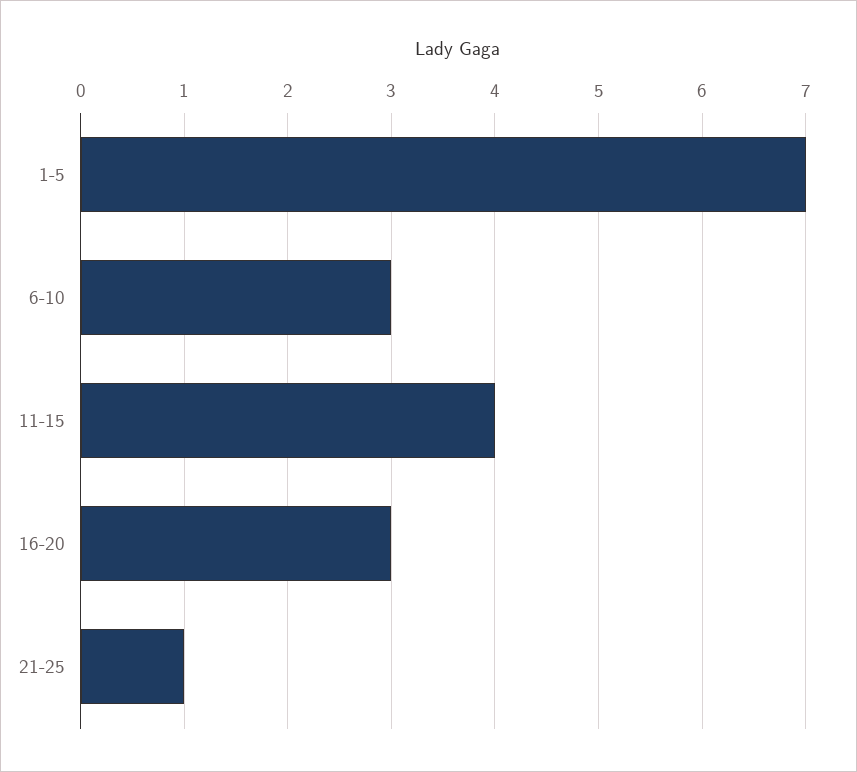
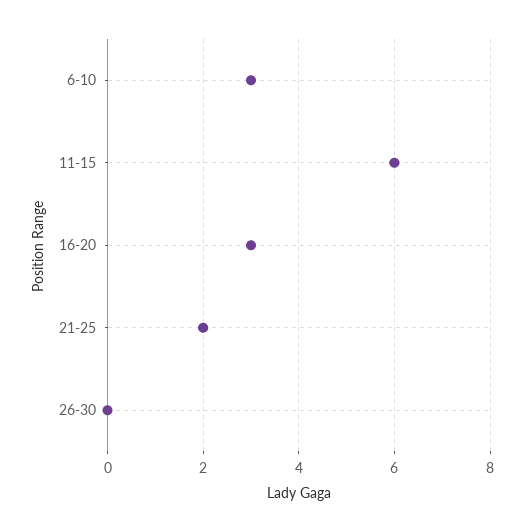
1-5: 7 -> none
11-15: 4 -> 6
21-25: 1 -> 2
26-30: none -> 0

